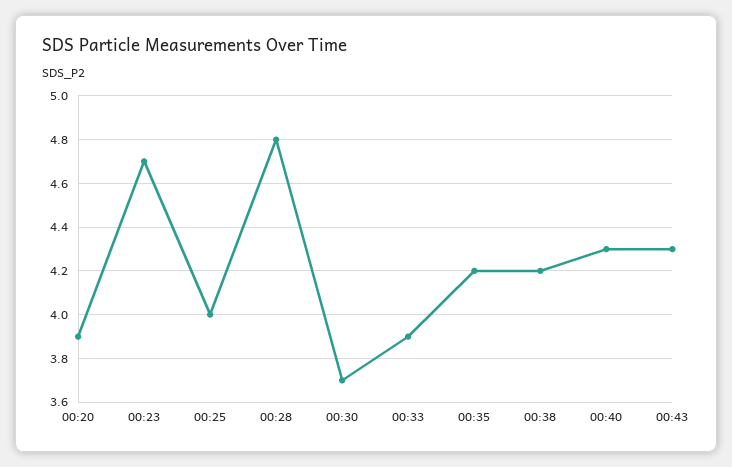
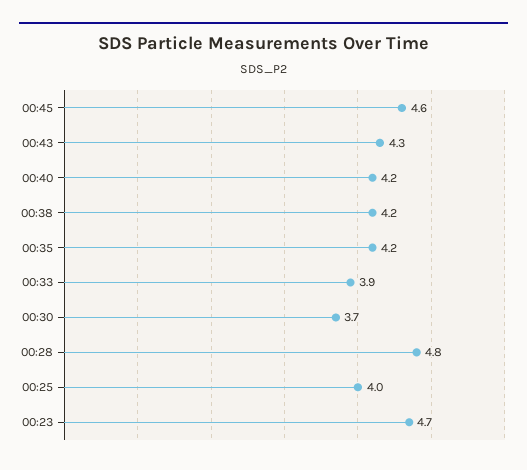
00:20: 3.9 -> none
00:40: 4.3 -> 4.2
00:45: none -> 4.6

